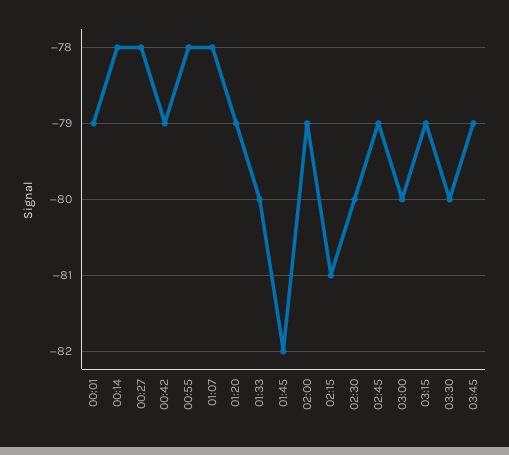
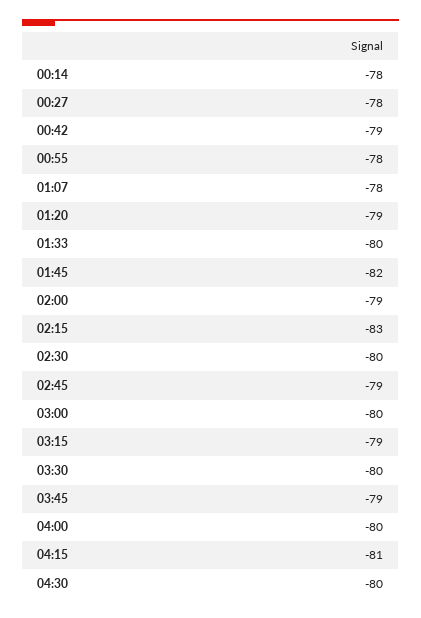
00:01: -79 -> none
02:15: -81 -> -83
04:00: none -> -80
04:15: none -> -81
04:30: none -> -80

